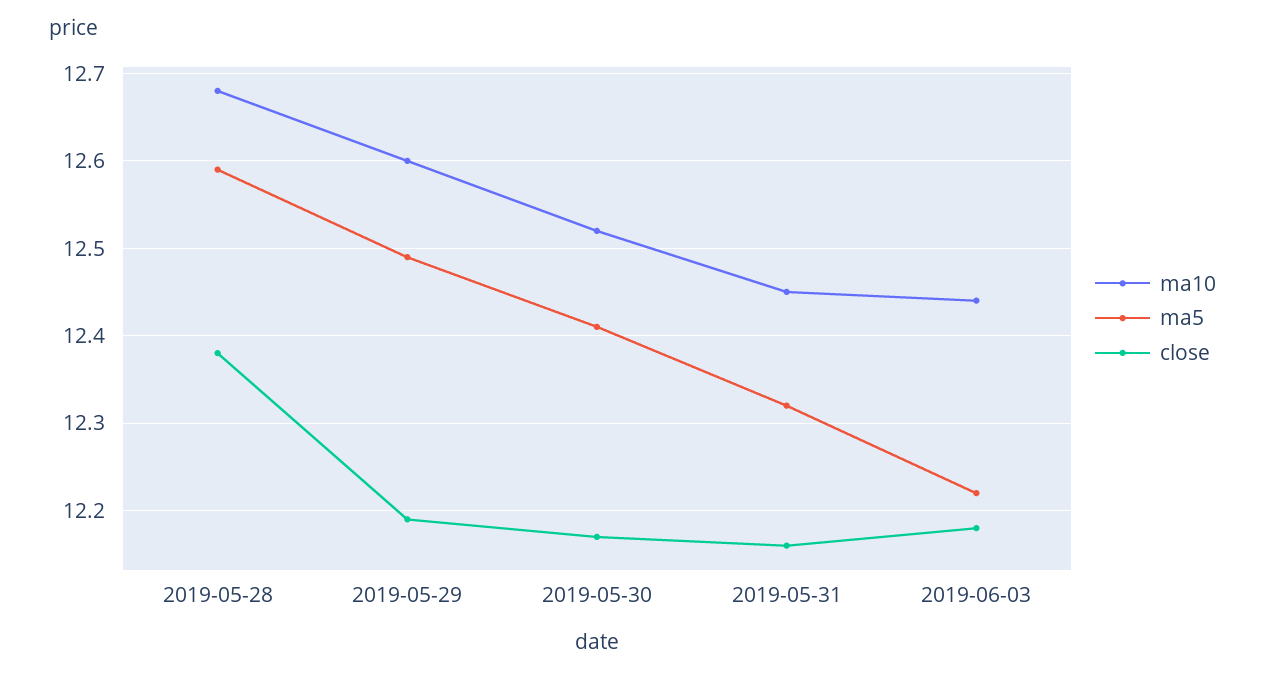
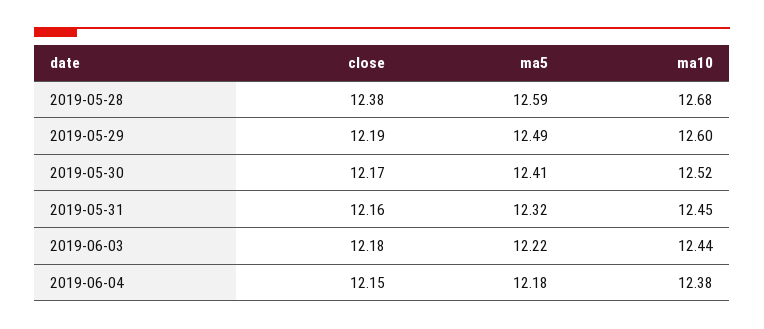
close, 2019-06-04: none -> 12.15
ma5, 2019-06-04: none -> 12.18
ma10, 2019-06-04: none -> 12.38

